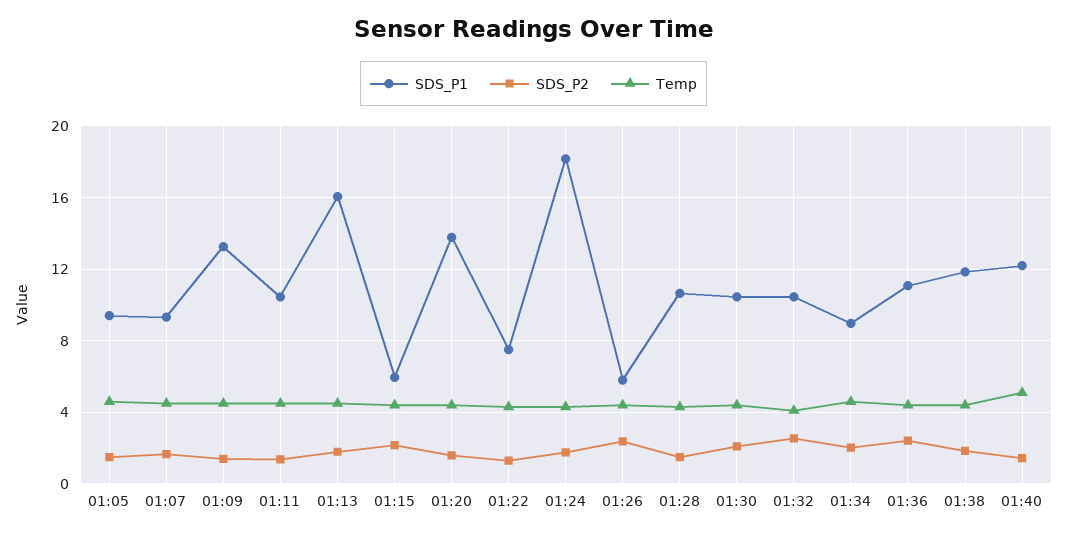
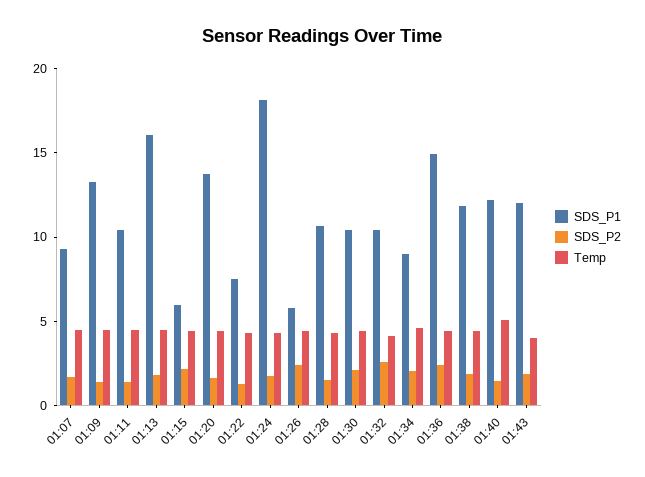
SDS_P1, 01:05: 9.5 -> none
SDS_P2, 01:05: 1.5 -> none
Temp, 01:05: 4.5 -> none
SDS_P1, 01:36: 11 -> 15
SDS_P1, 01:43: none -> 12
SDS_P2, 01:43: none -> 2
Temp, 01:43: none -> 4

